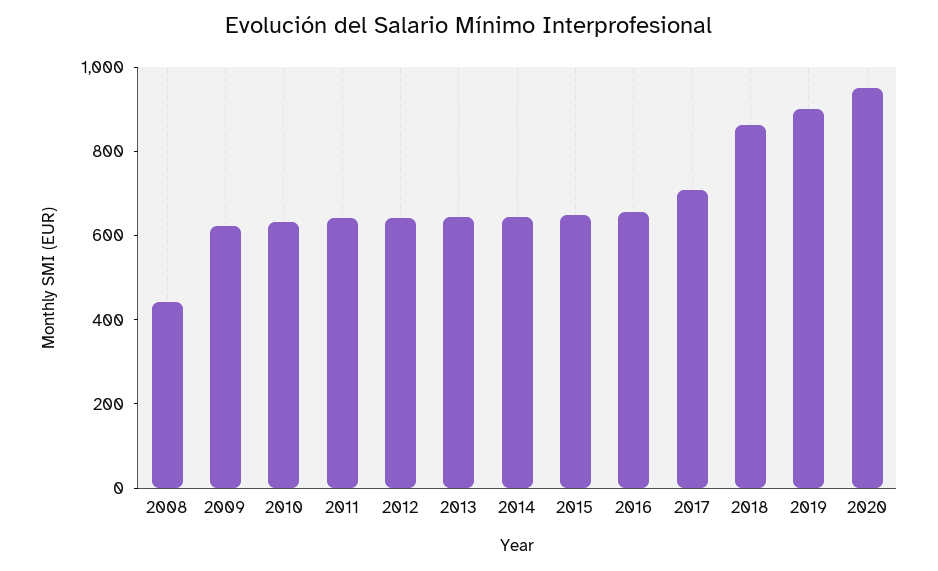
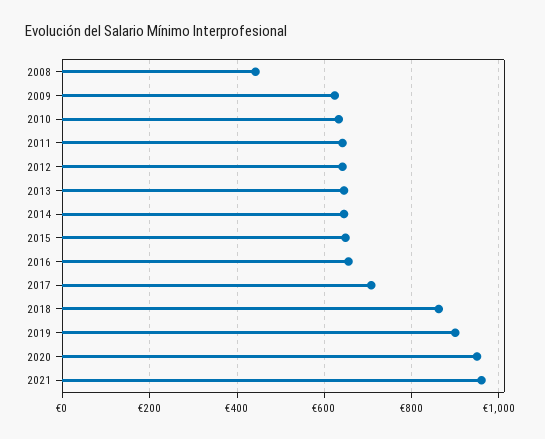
2021: none -> 960

